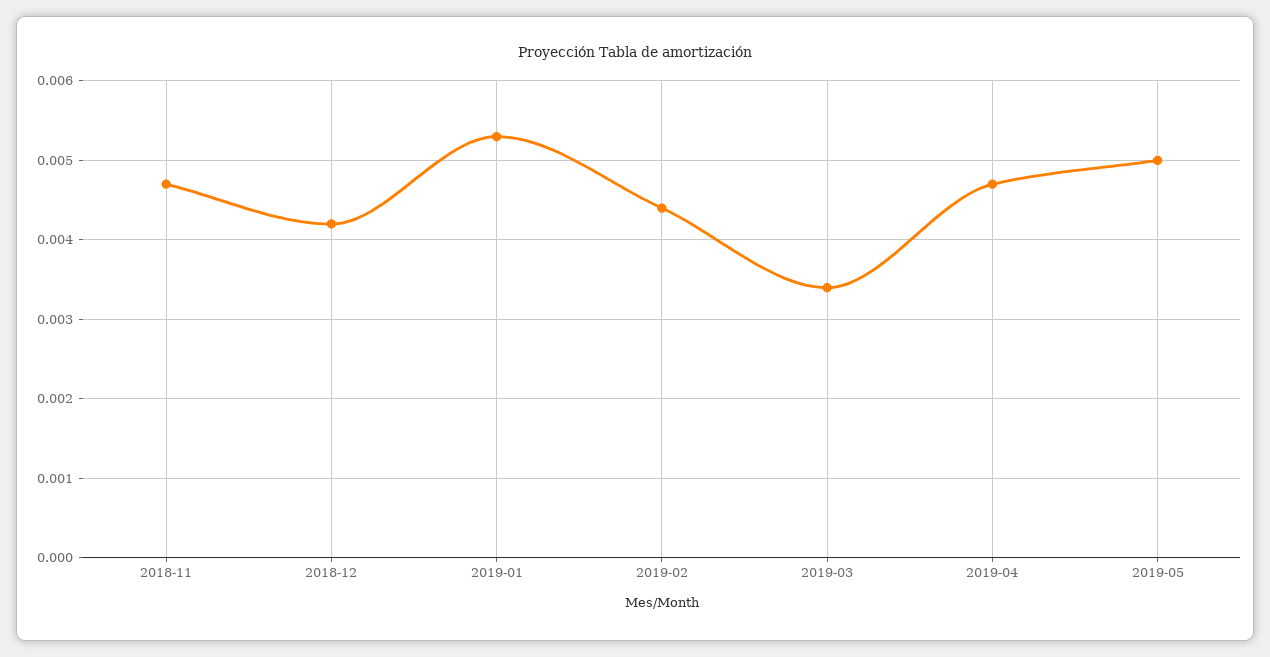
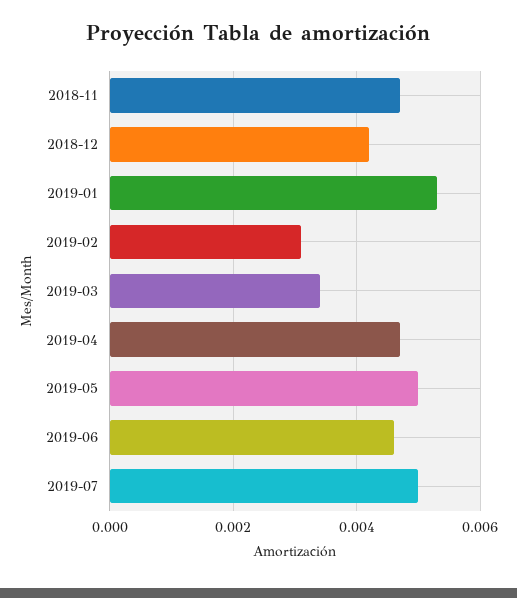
2019-02: 0.0044 -> 0.003
2019-06: none -> 0.0045
2019-07: none -> 0.005

